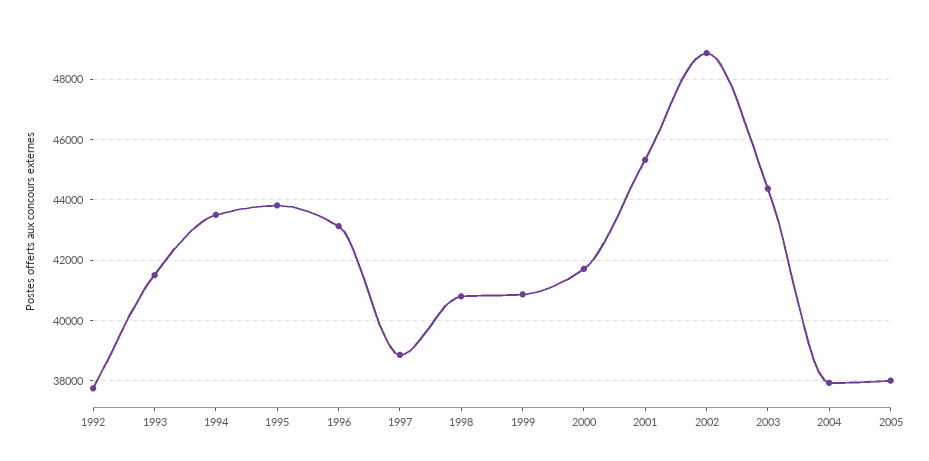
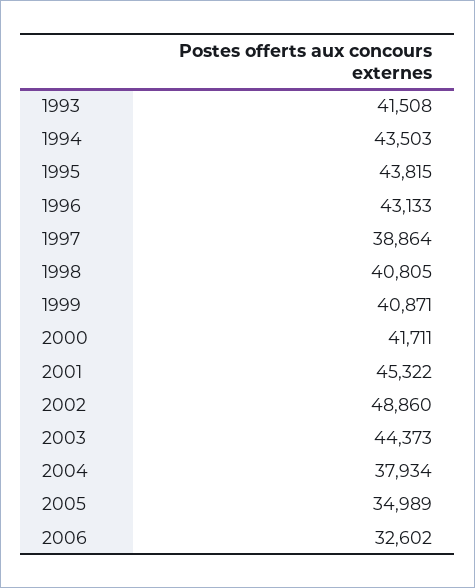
1992: 37800 -> none
2005: 38000 -> 34989
2006: none -> 32602

